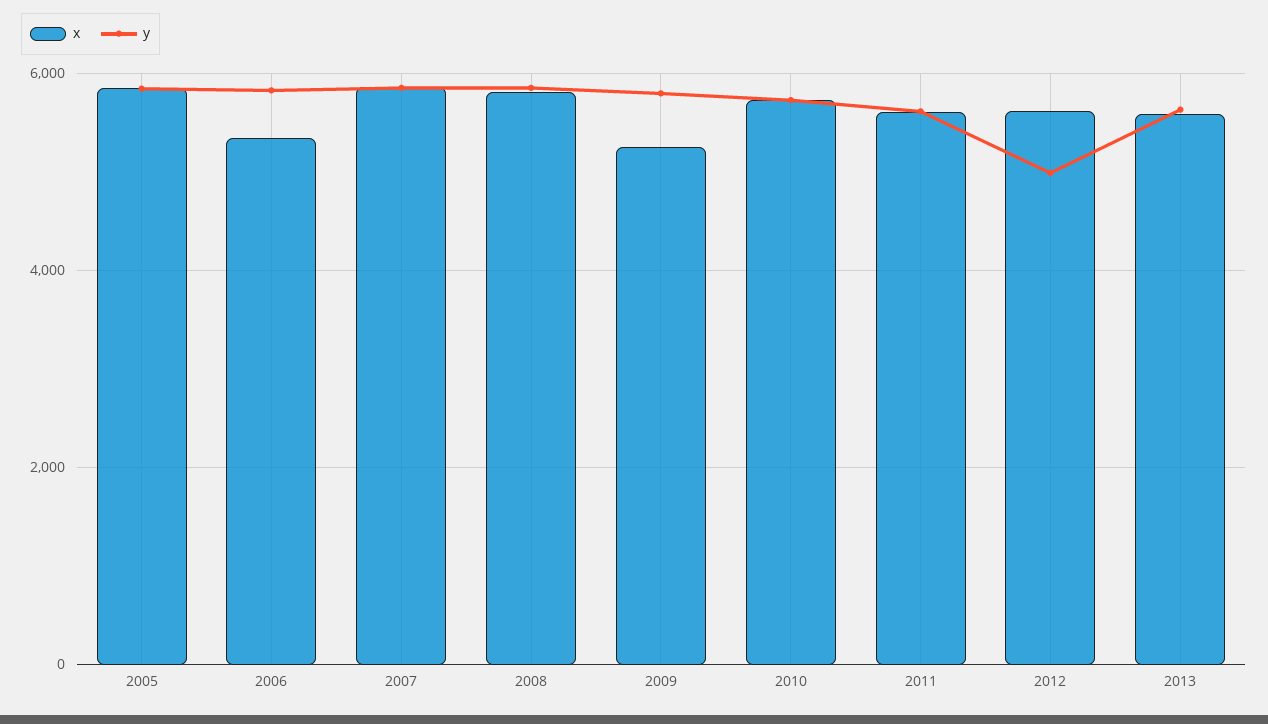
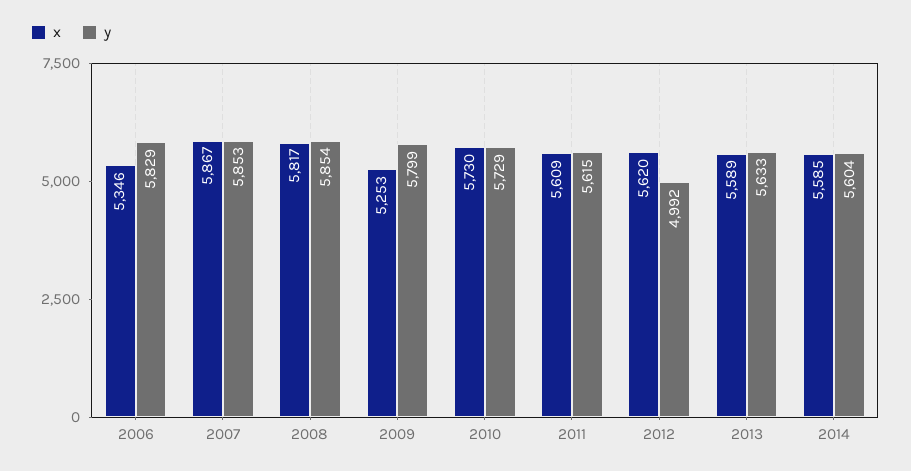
x, 2005: 5800 -> none
y, 2005: 5800 -> none
x, 2014: none -> 5585
y, 2014: none -> 5604

